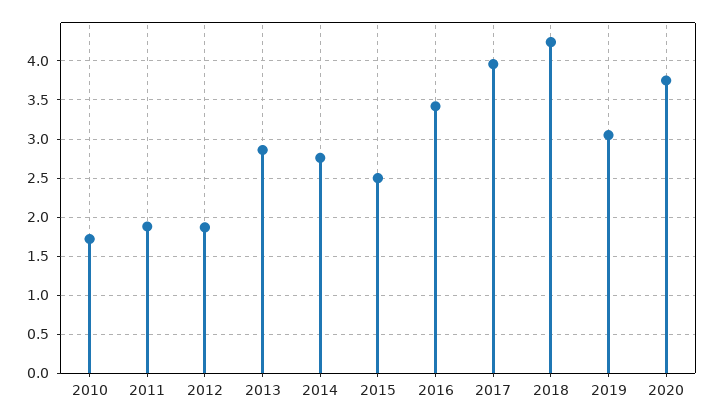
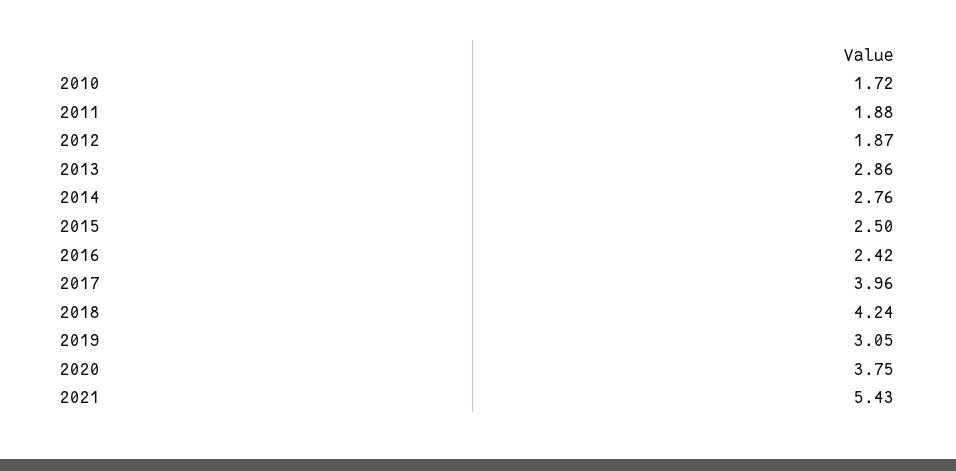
2016: 3.4 -> 2.42
2021: none -> 5.43

